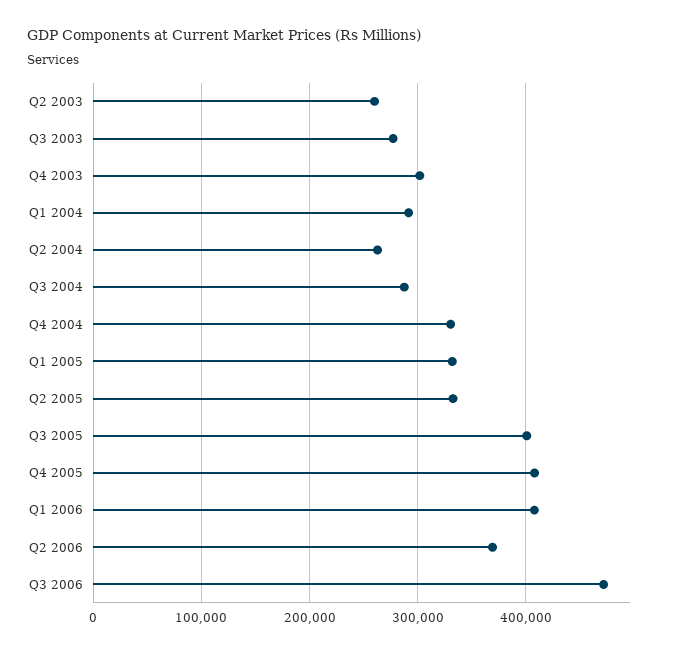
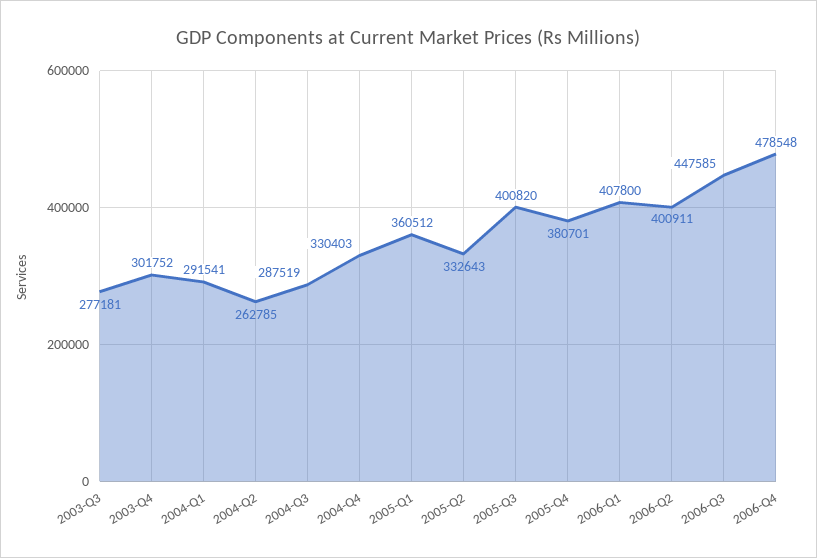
Q2 2003: 260000 -> none
Q1 2005: 330000 -> 360512
Q4 2005: 410000 -> 380701
Q2 2006: 370000 -> 400911
Q3 2006: 470000 -> 447585
2006-Q4: none -> 478548

